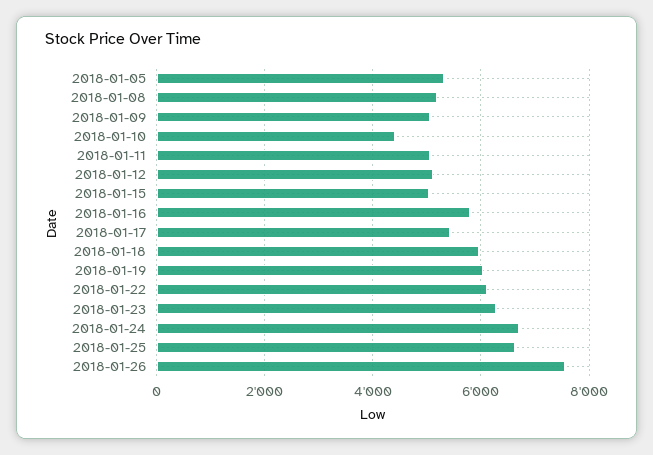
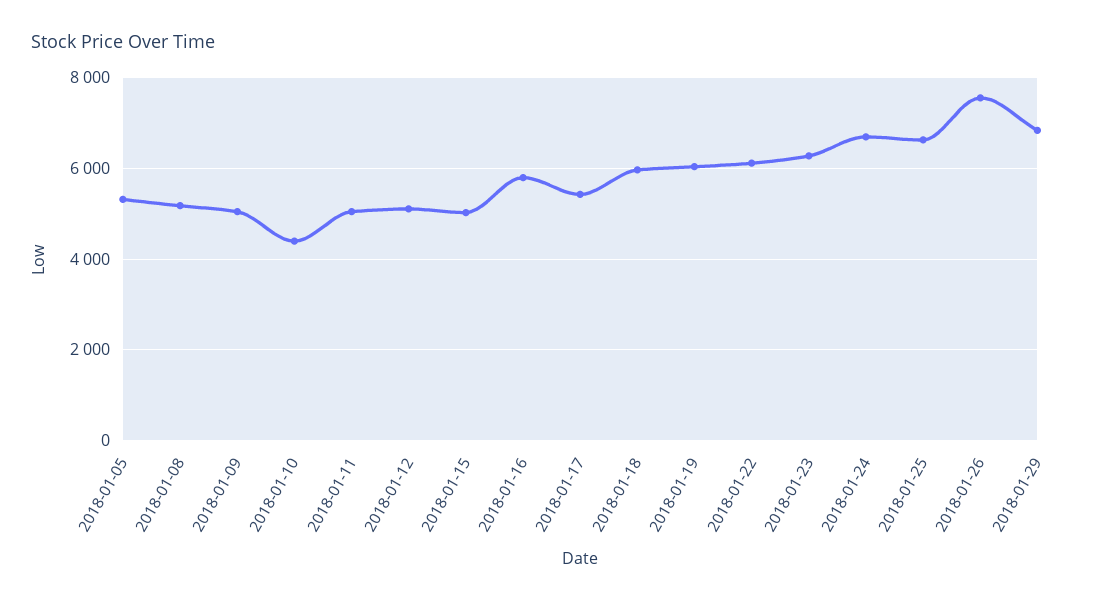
2018-01-29: none -> 6800

